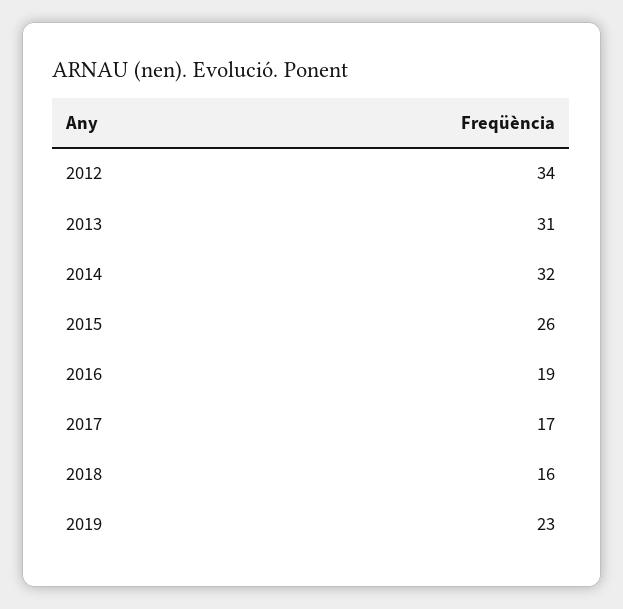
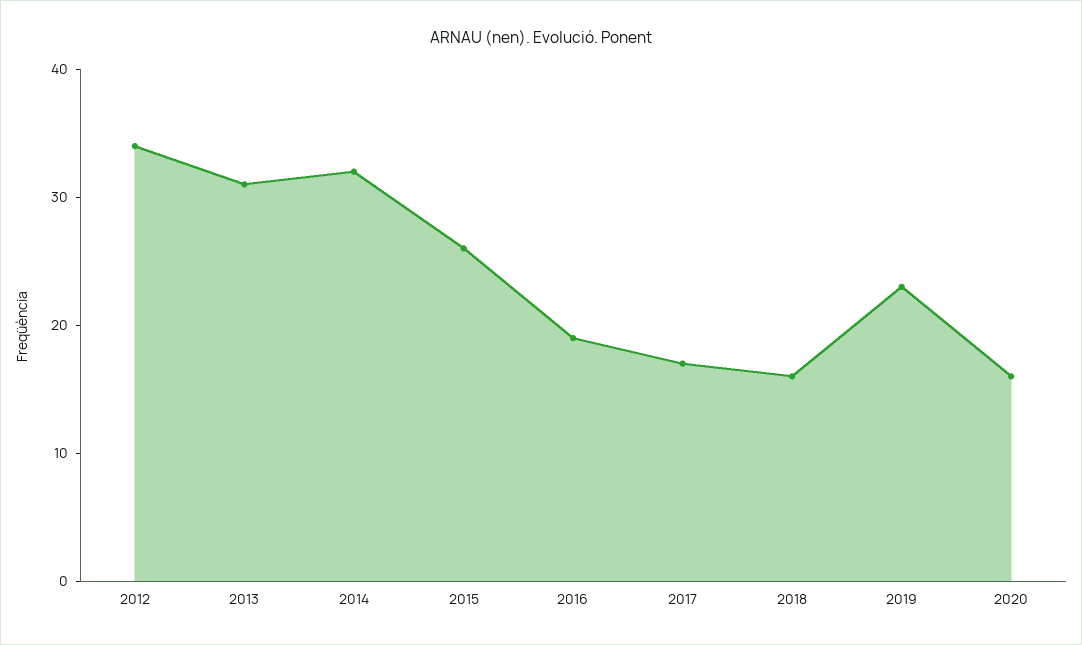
2020: none -> 16

